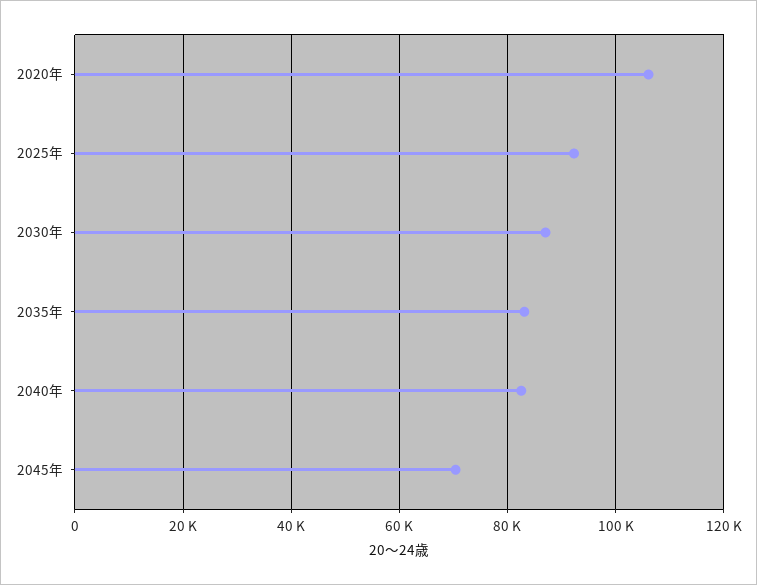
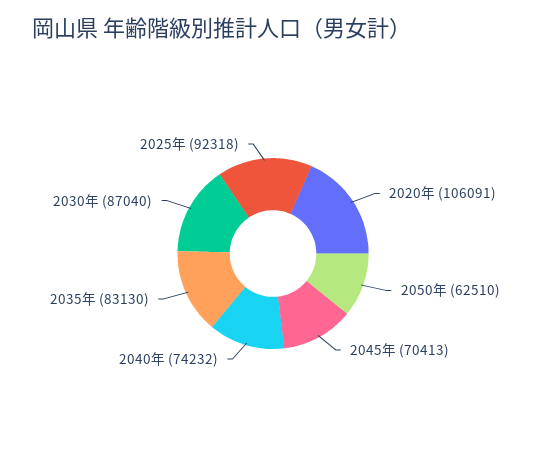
2040年: 82000 -> 74232
2050年: none -> 62510

